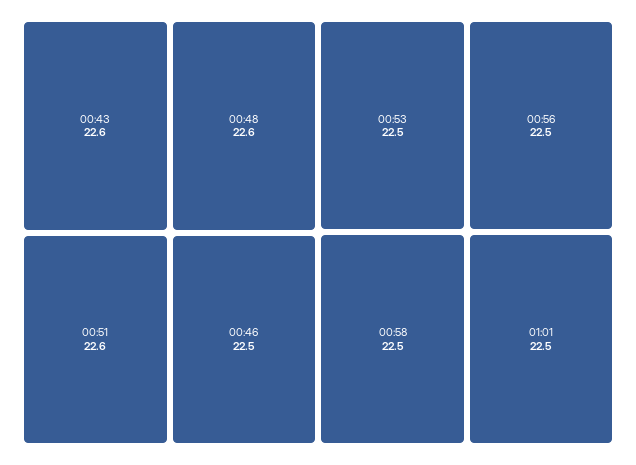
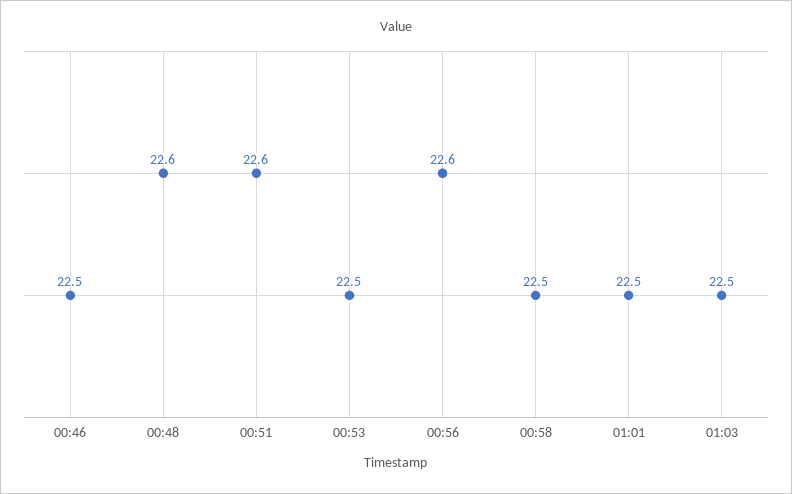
00:43: 22.6 -> none
00:56: 22.5 -> 22.6
01:03: none -> 22.5

